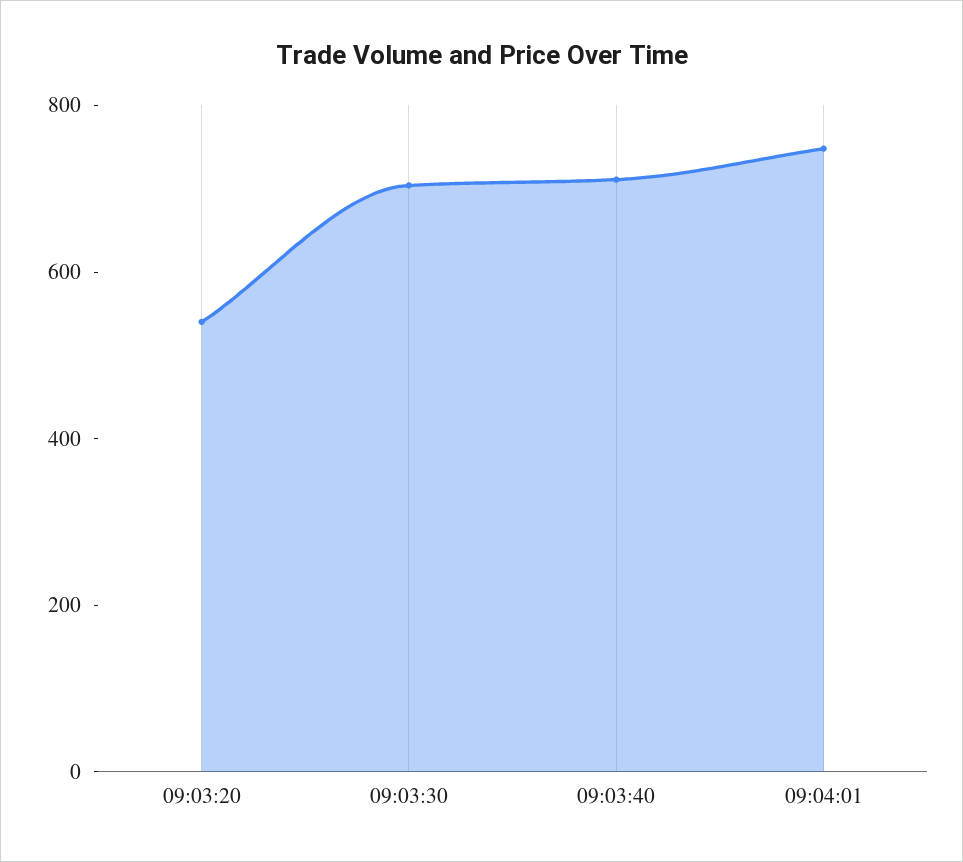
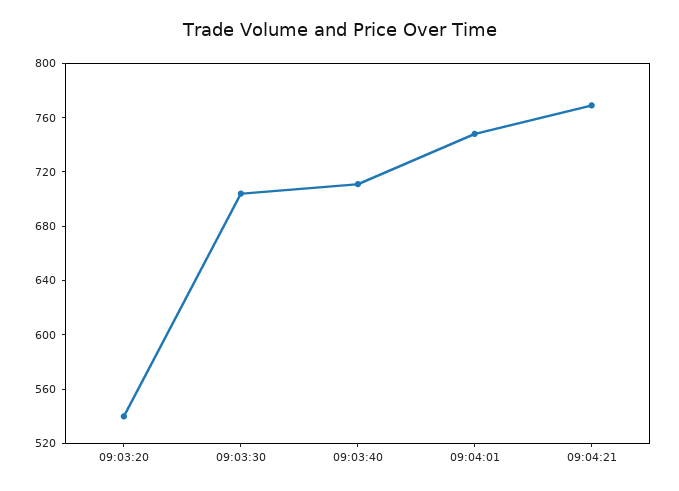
09:04:21: none -> 770

